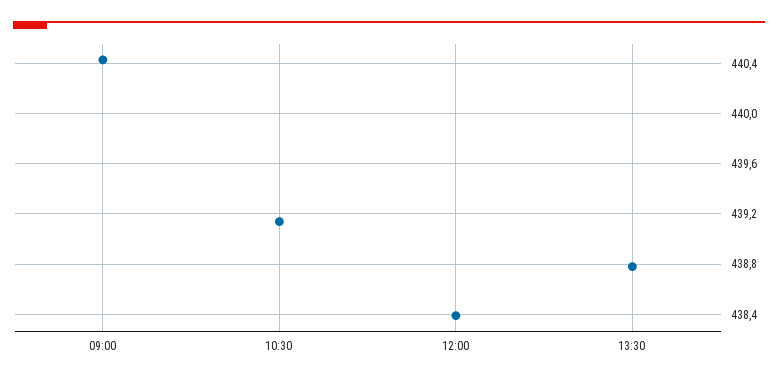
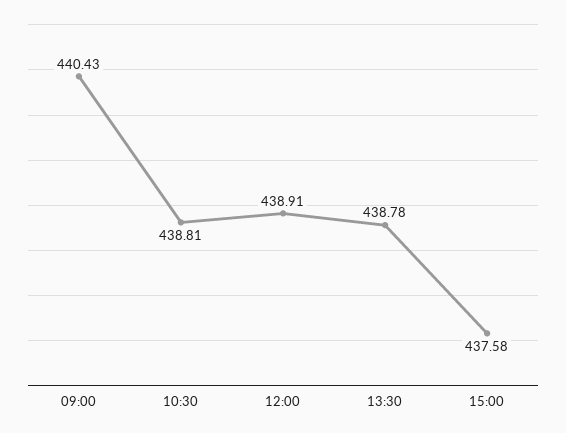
10:30: 439.15 -> 438.81
12:00: 438.4 -> 438.91
15:00: none -> 437.58

